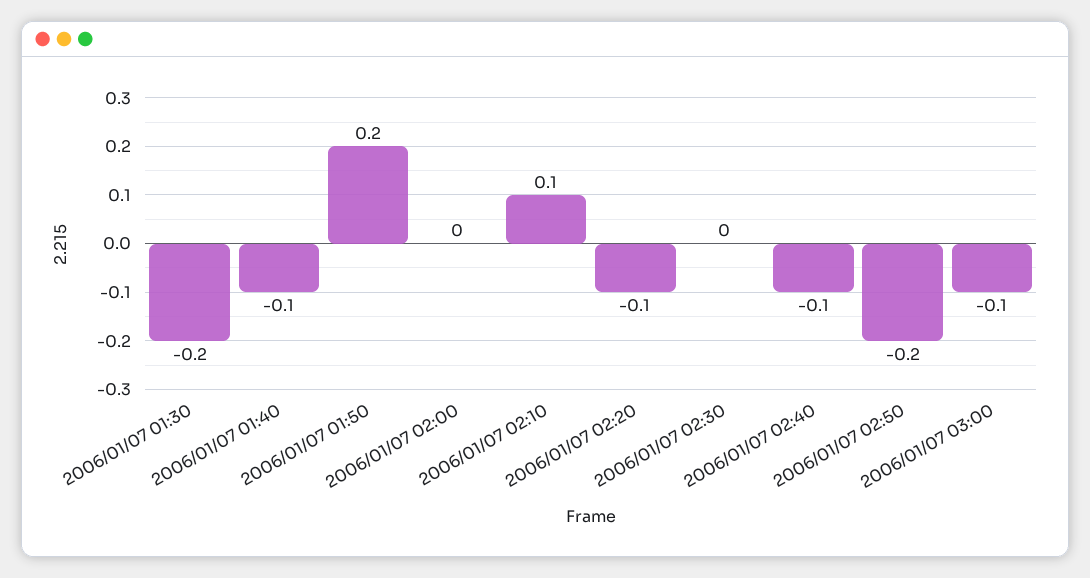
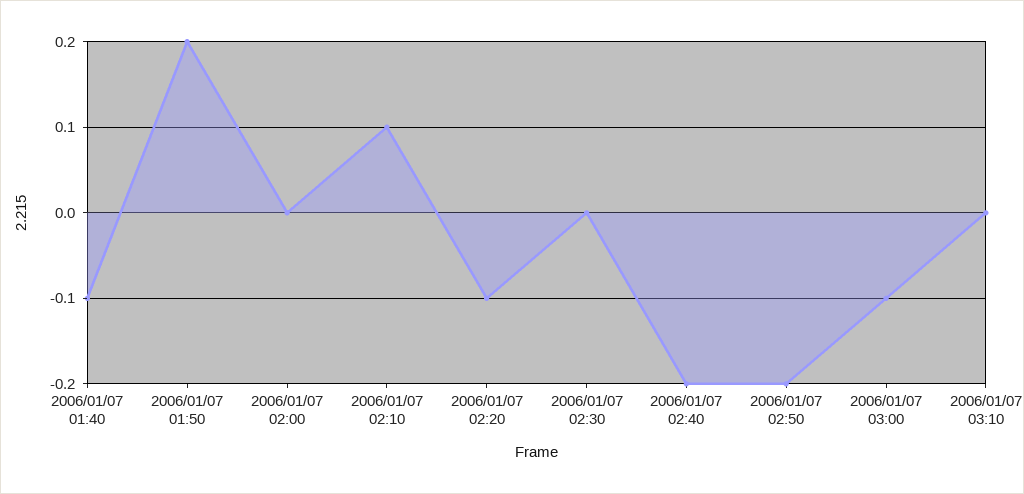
2006/01/07 01:30: -0.2 -> none
2006/01/07 02:40: -0.1 -> -0.2
2006/01/07 03:10: none -> 0

